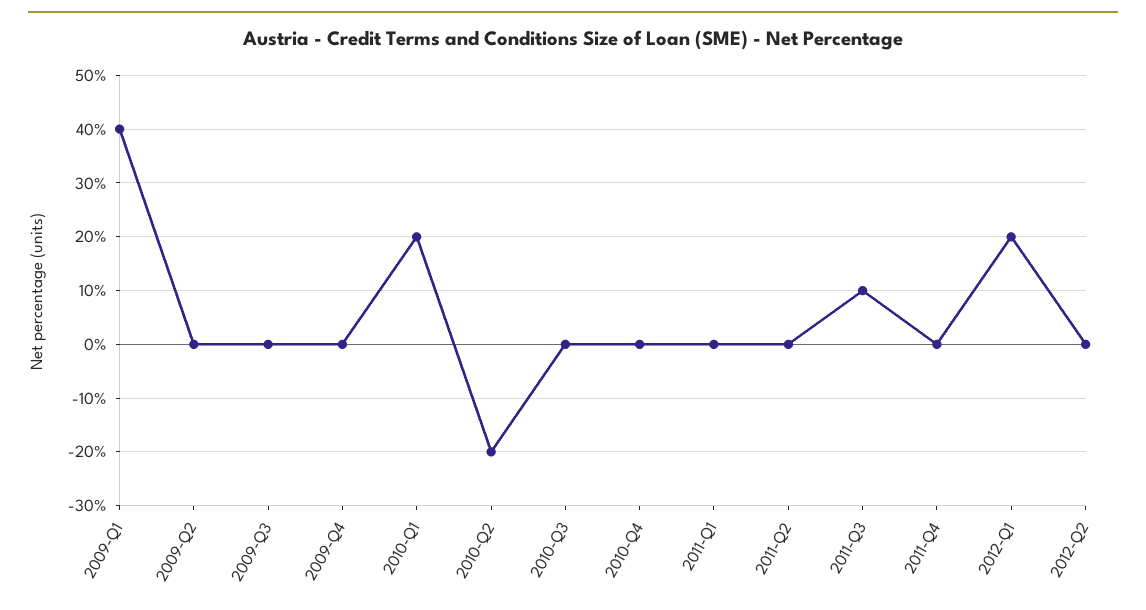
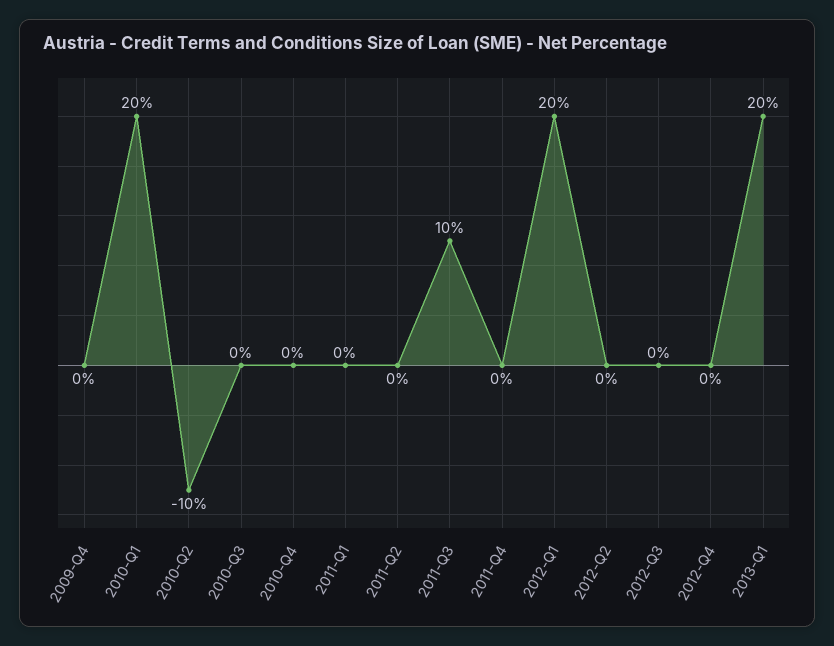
2009-Q1: 40 -> none
2009-Q2: 0 -> none
2009-Q3: 0 -> none
2010-Q2: -20 -> -10
2012-Q3: none -> 0
2012-Q4: none -> 0
2013-Q1: none -> 20

